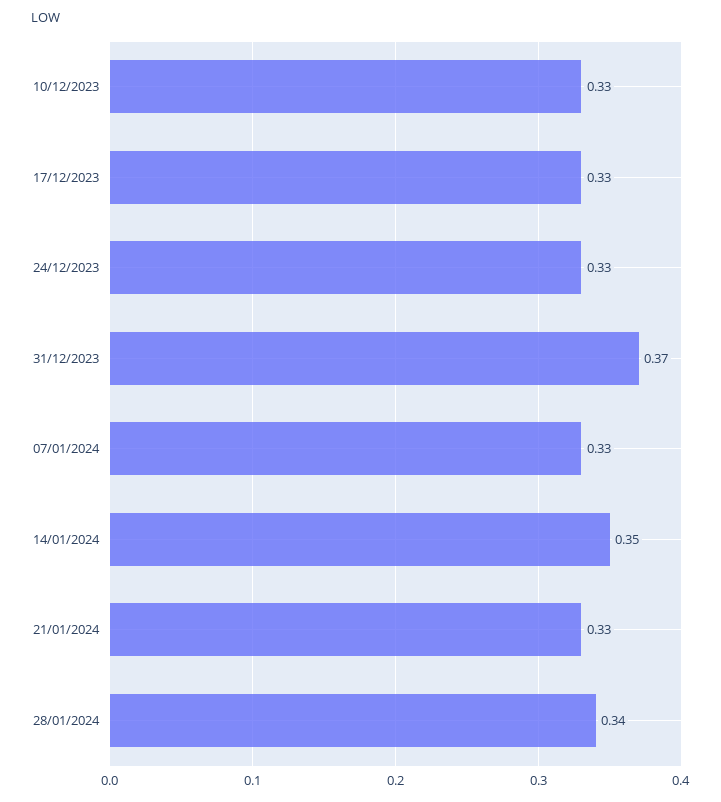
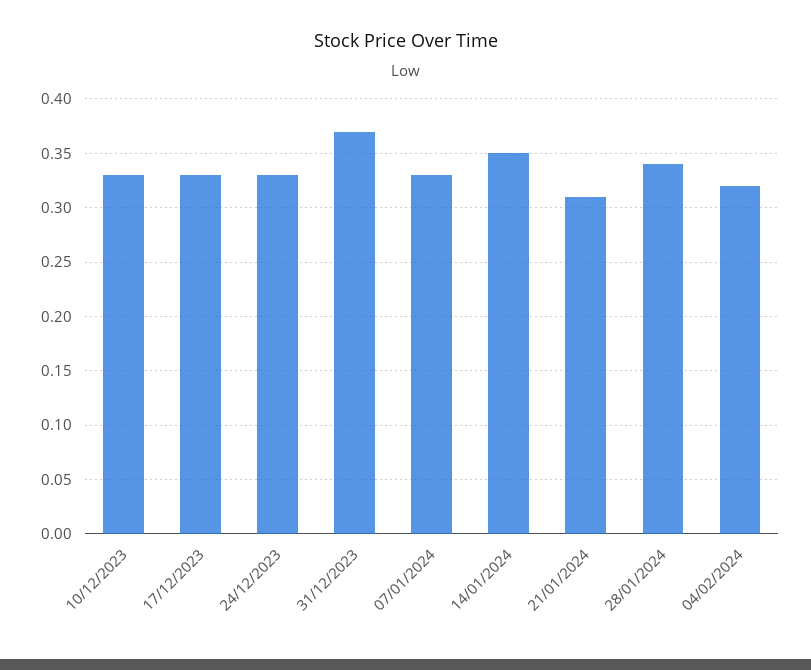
21/01/2024: 0.33 -> 0.31
04/02/2024: none -> 0.32

